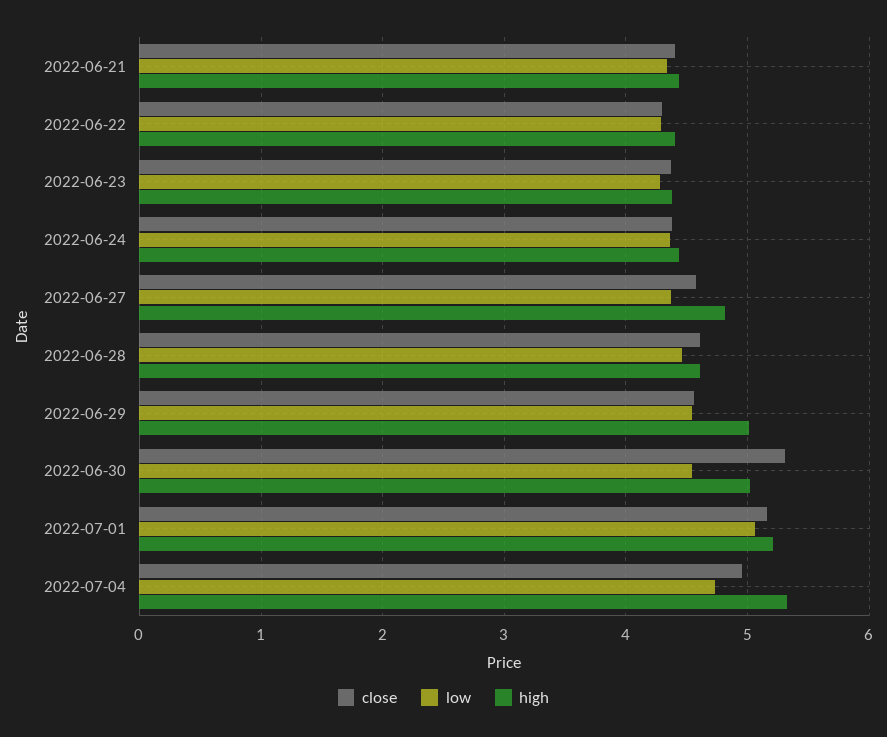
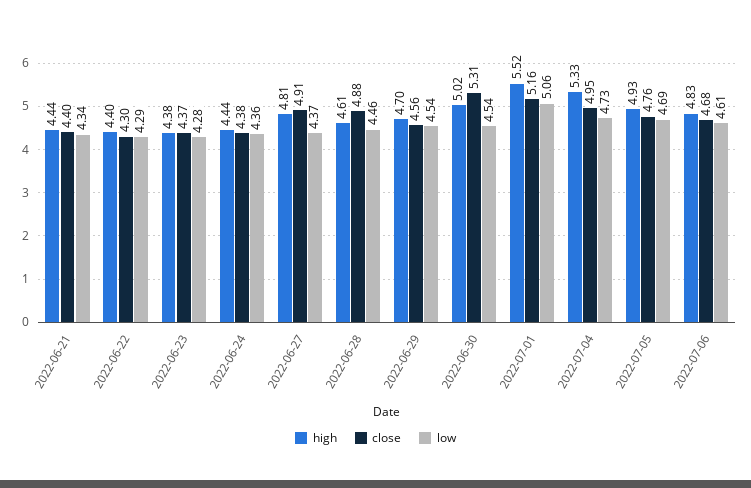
close, 2022-06-27: 4.6 -> 4.91
close, 2022-06-28: 4.6 -> 4.88
high, 2022-06-29: 5 -> 4.7
high, 2022-07-01: 5.2 -> 5.52
high, 2022-07-05: none -> 4.93
close, 2022-07-05: none -> 4.76
low, 2022-07-05: none -> 4.69
high, 2022-07-06: none -> 4.83
close, 2022-07-06: none -> 4.68
low, 2022-07-06: none -> 4.61

